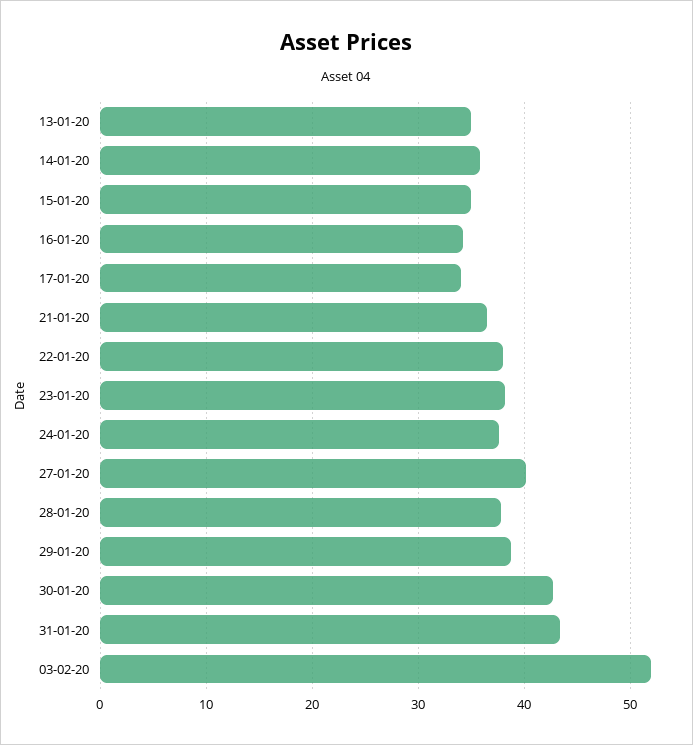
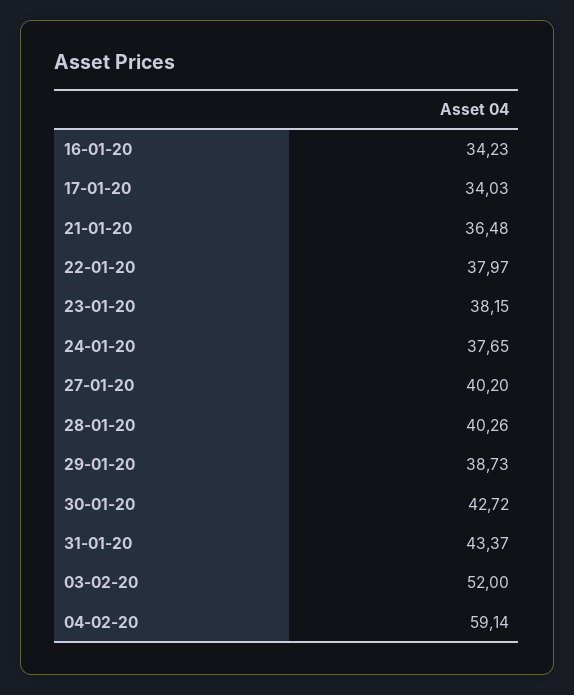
13-01-20: 35 -> none
14-01-20: 36 -> none
15-01-20: 35 -> none
28-01-20: 38 -> 40.26
04-02-20: none -> 59.14

